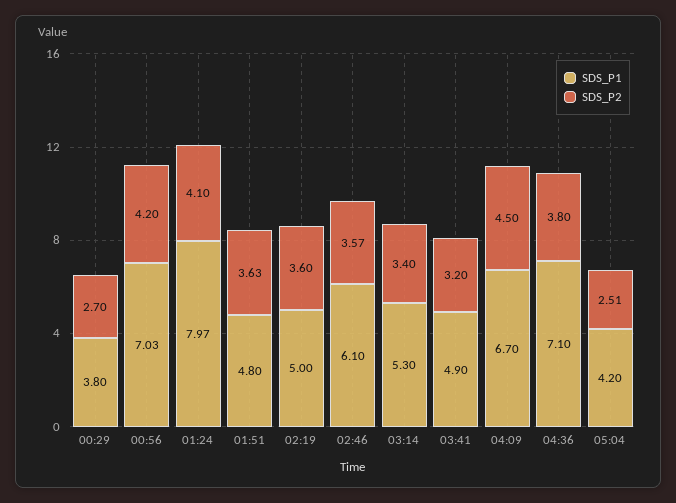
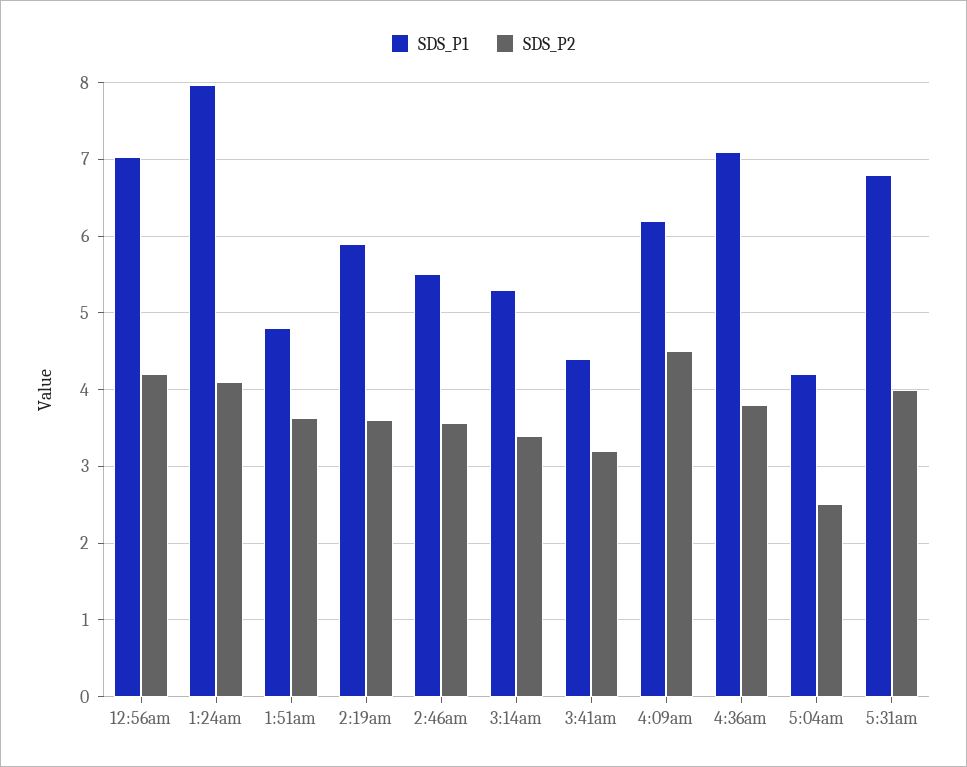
SDS_P1, 00:29: 3.8 -> none
SDS_P2, 00:29: 2.7 -> none
SDS_P1, 02:19: 5 -> 5.9
SDS_P1, 02:46: 6.1 -> 5.5
SDS_P1, 03:41: 4.9 -> 4.4
SDS_P1, 04:09: 6.7 -> 6.2
SDS_P1, 5:31am: none -> 6.8
SDS_P2, 5:31am: none -> 4

